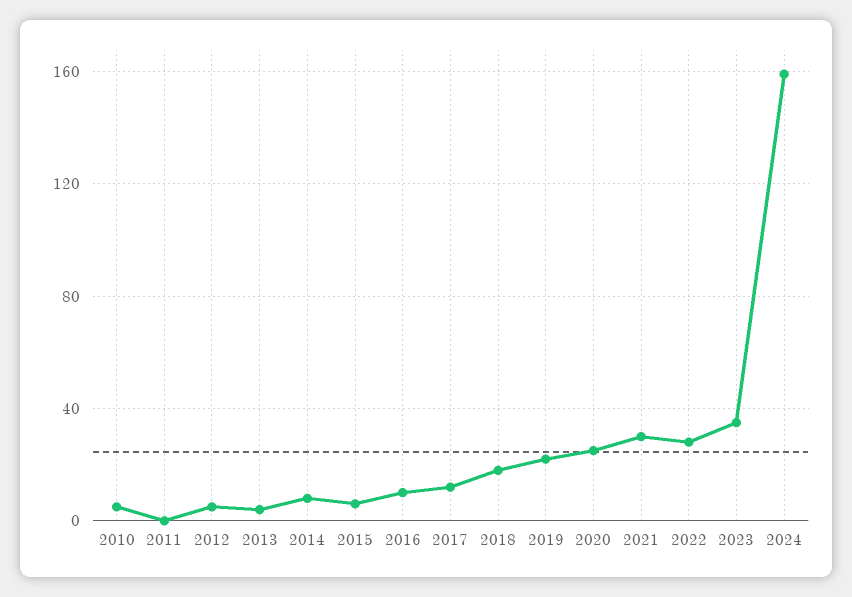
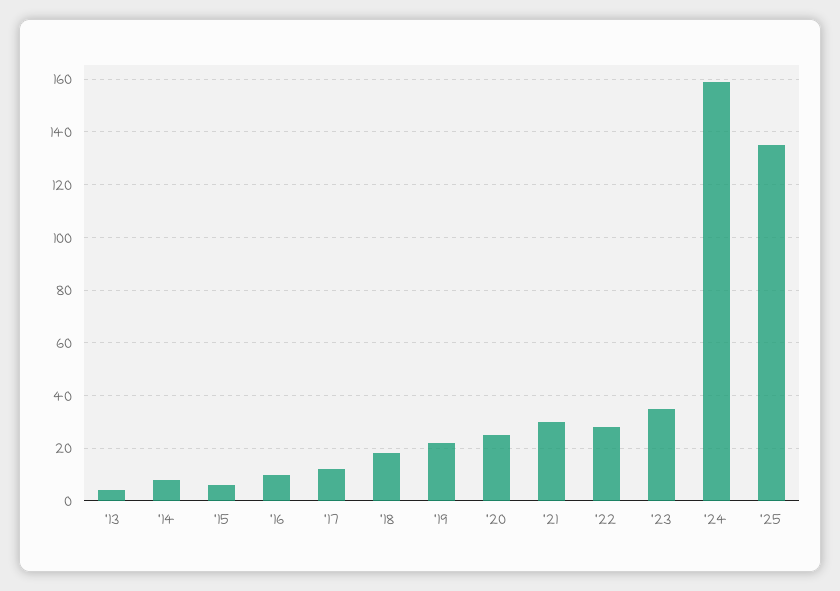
2010: 5 -> none
2011: 0 -> none
2012: 5 -> none
'25: none -> 135

